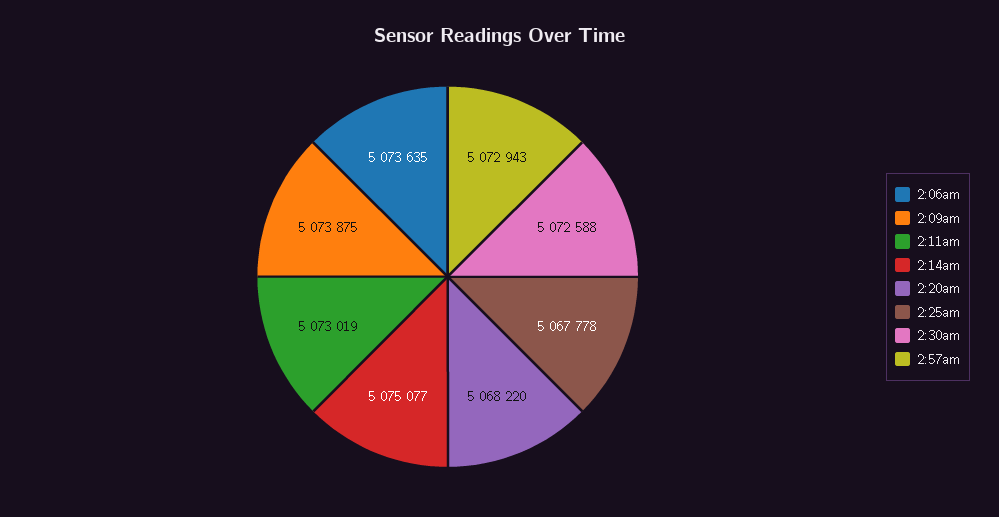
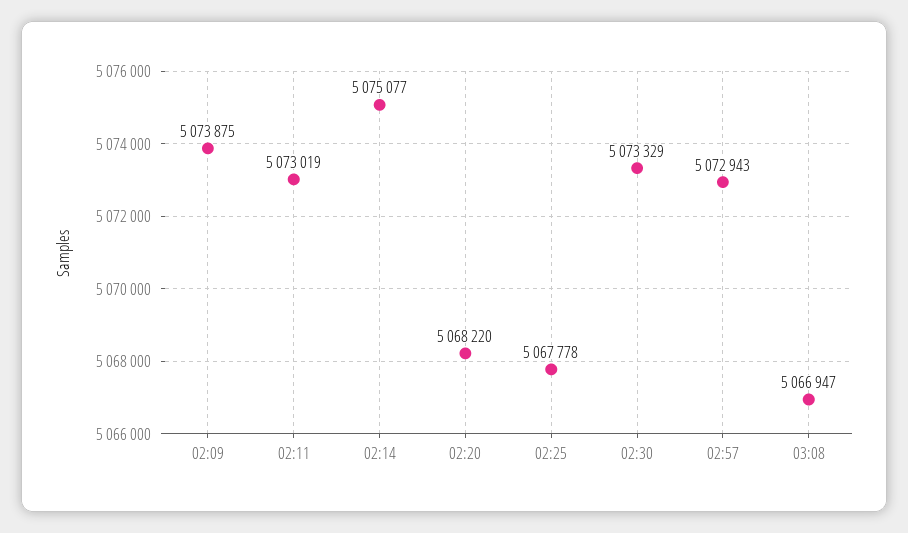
2:06am: 5073635 -> none
2:30am: 5072588 -> 5073329
03:08: none -> 5066947

